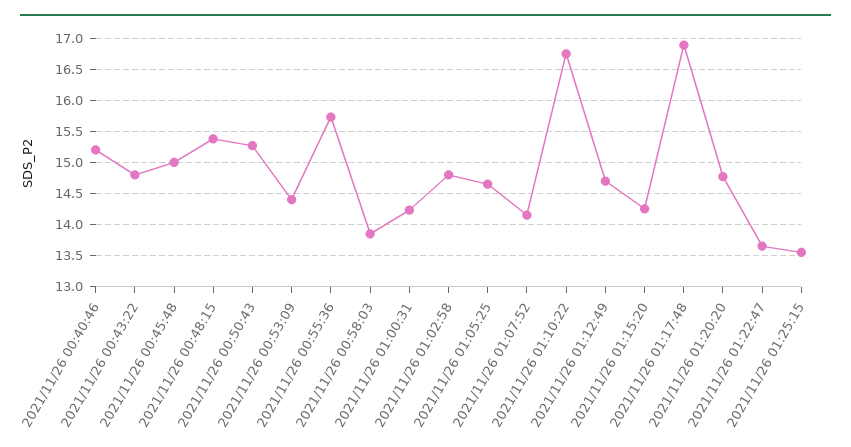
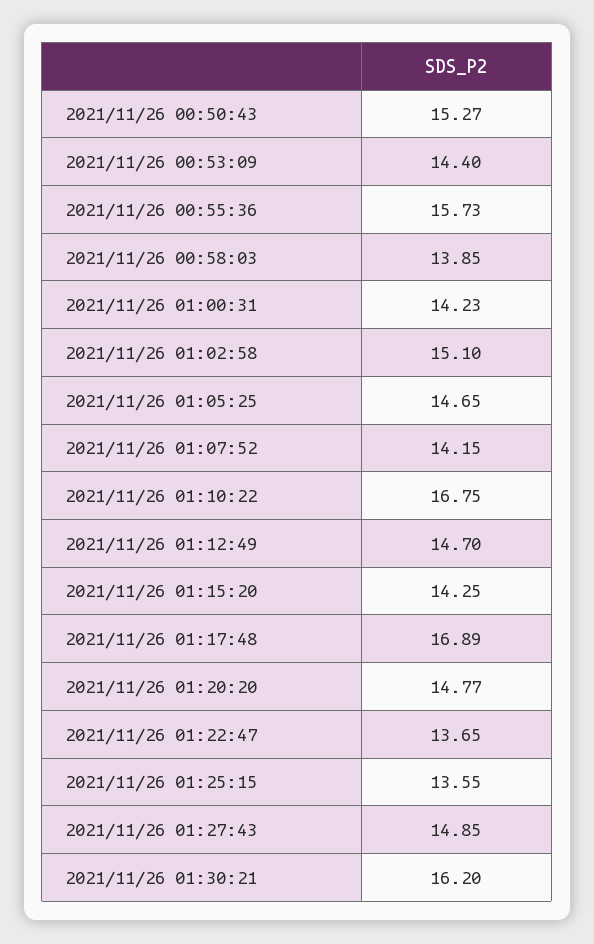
2021/11/26 00:40:46: 15.2 -> none
2021/11/26 00:43:22: 14.8 -> none
2021/11/26 00:45:48: 15 -> none
2021/11/26 00:48:15: 15.4 -> none
2021/11/26 01:02:58: 14.8 -> 15.1
2021/11/26 01:27:43: none -> 14.85
2021/11/26 01:30:21: none -> 16.2

